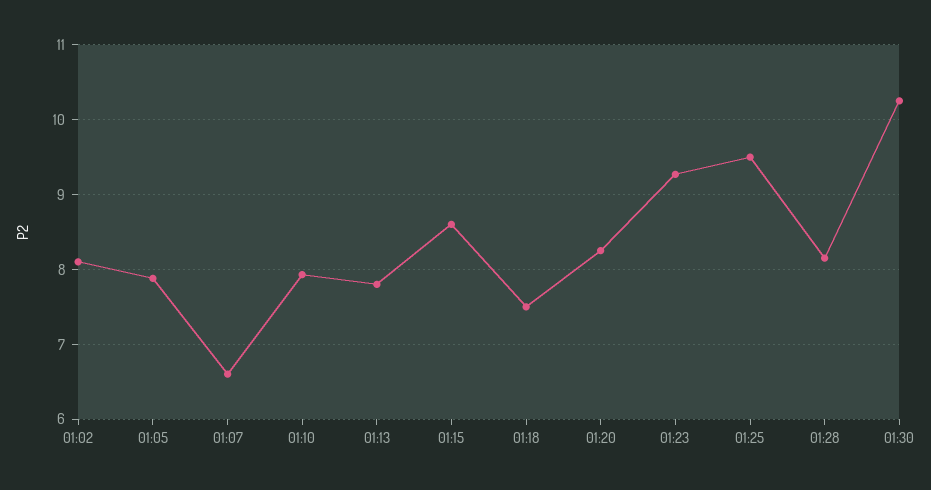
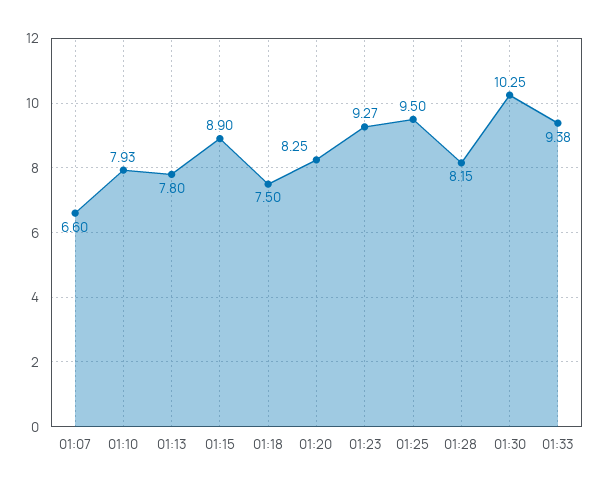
01:02: 8.1 -> none
01:05: 7.9 -> none
01:15: 8.6 -> 8.9
01:33: none -> 9.38

